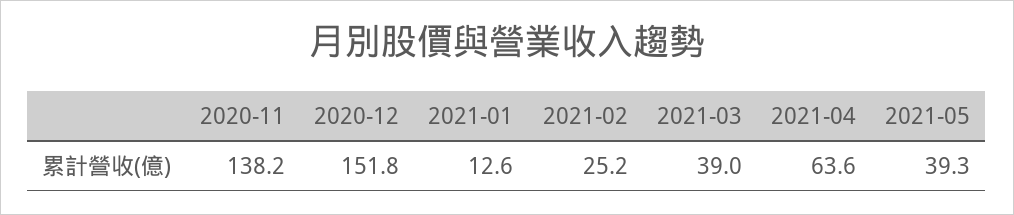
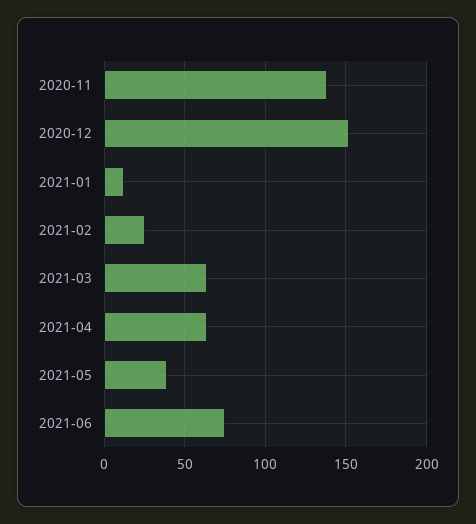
2021-03: 39 -> 65
2021-06: none -> 75

